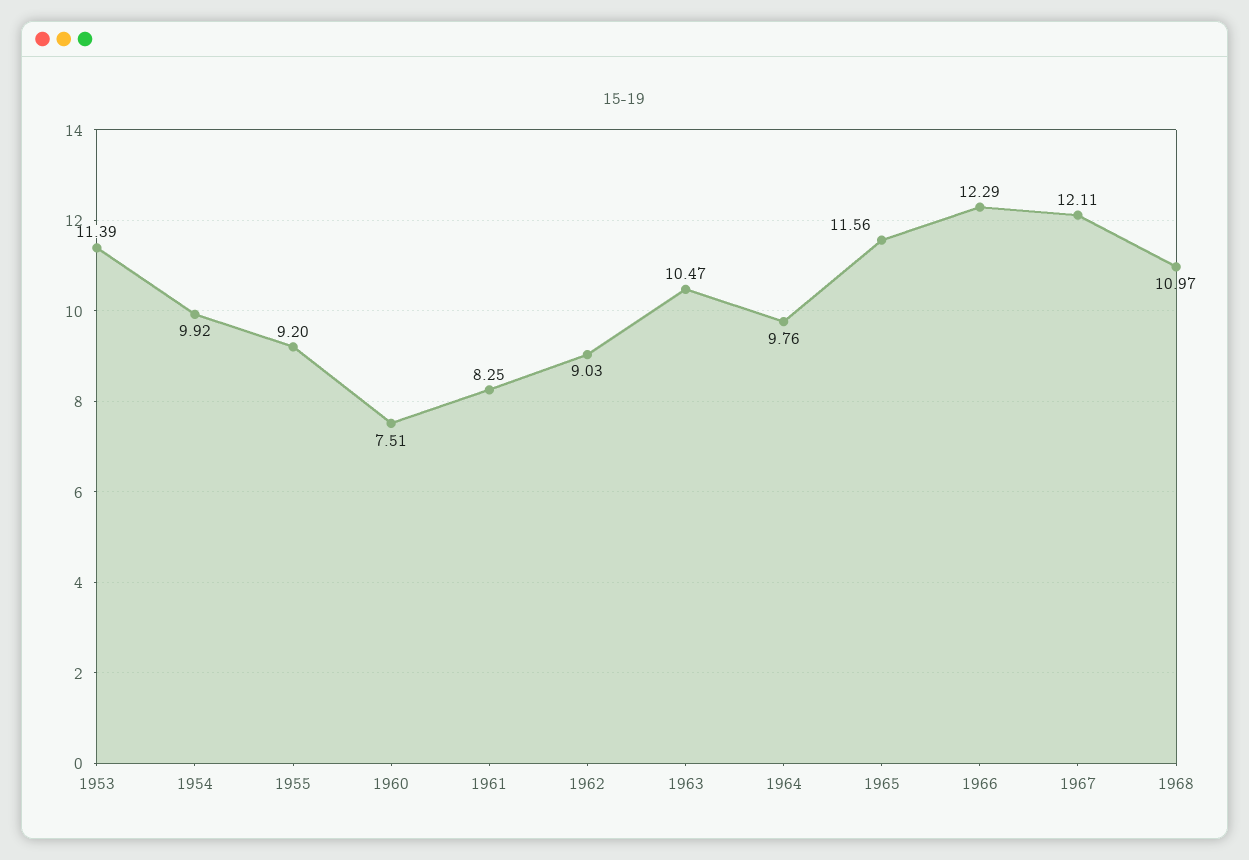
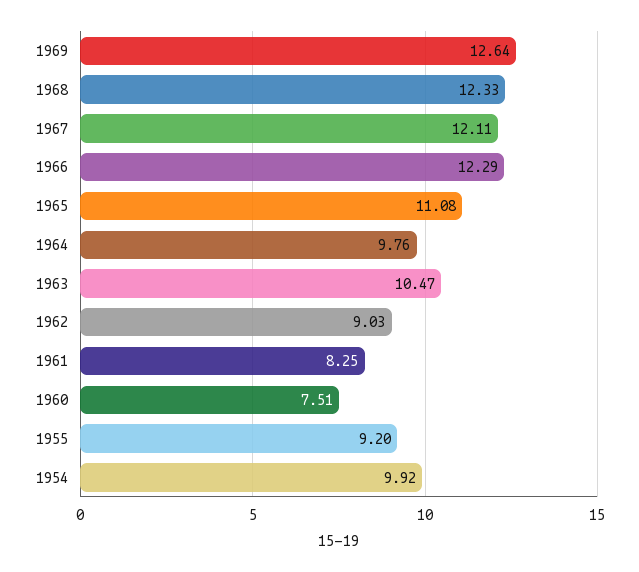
1953: 11.39 -> none
1965: 11.56 -> 11.08
1968: 10.97 -> 12.33
1969: none -> 12.64

